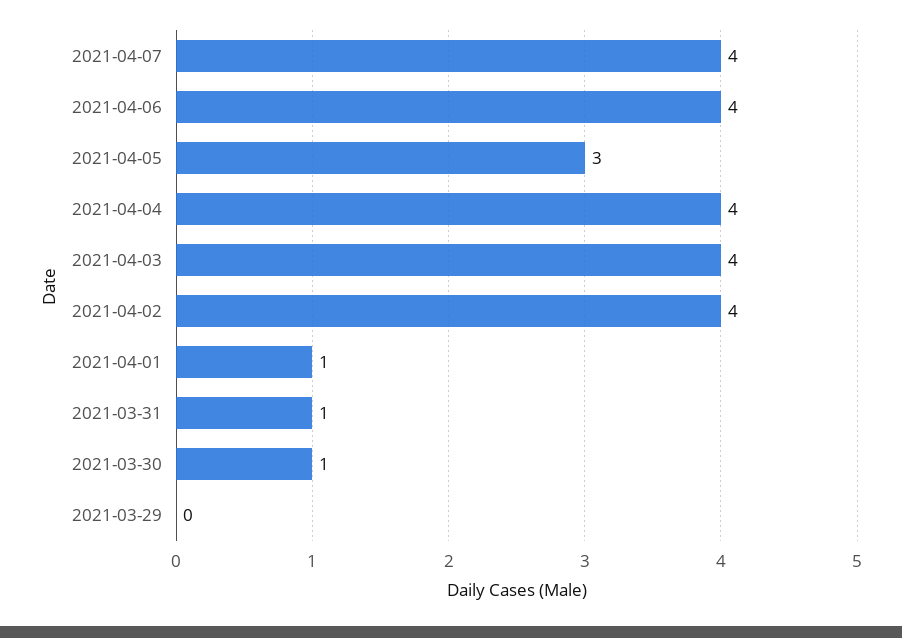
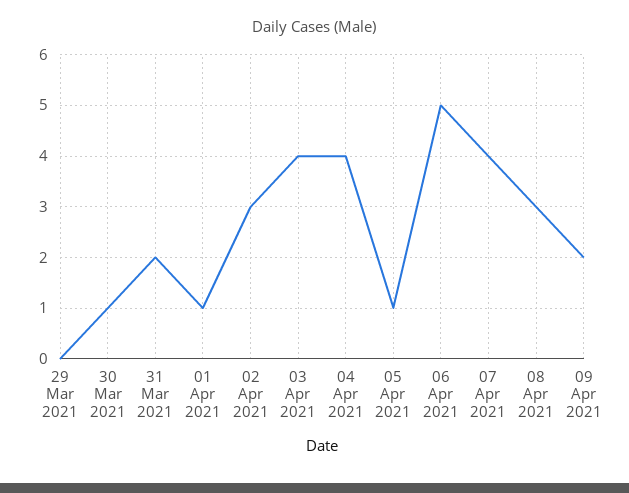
2021-04-06: 4 -> 5
2021-04-05: 3 -> 1
2021-04-02: 4 -> 3
2021-03-31: 1 -> 2
08 Apr 2021: none -> 3
09 Apr 2021: none -> 2

